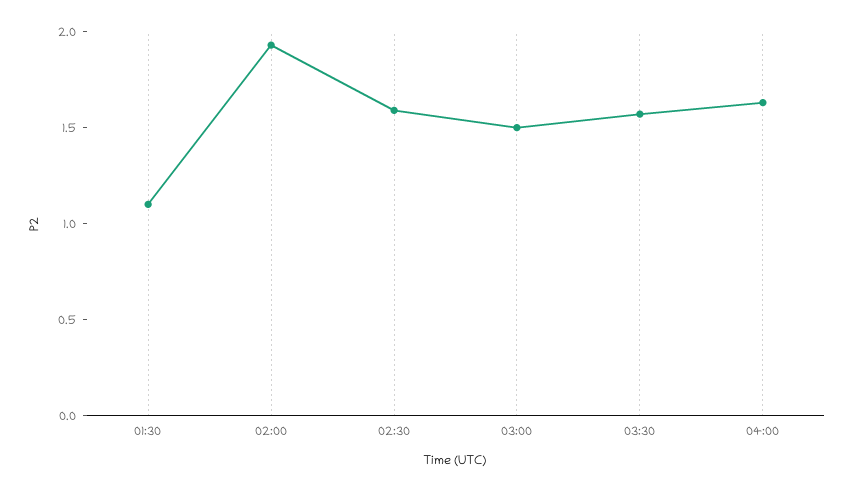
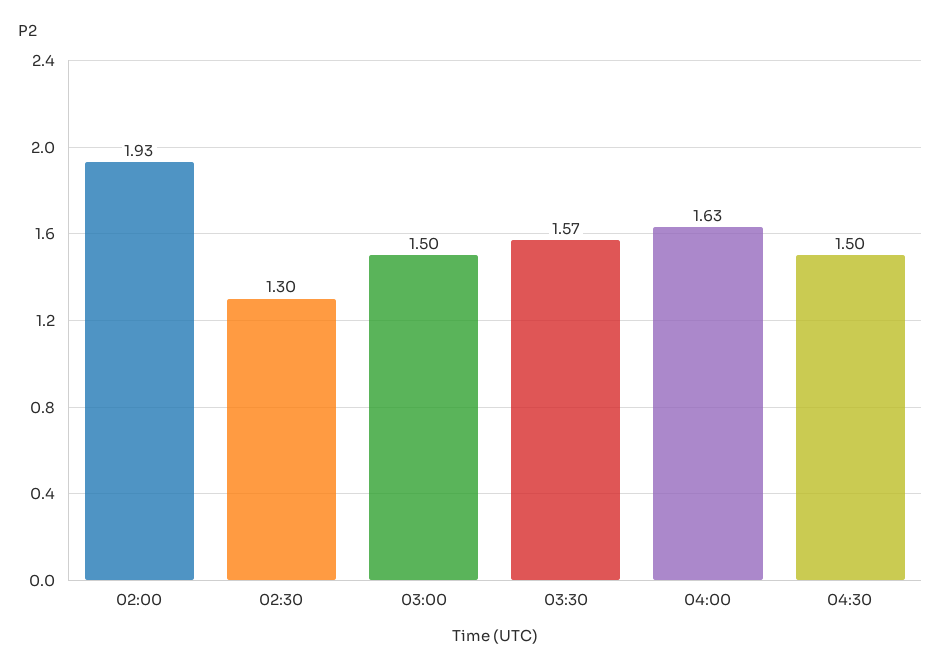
01:30: 1.1 -> none
02:30: 1.6 -> 1.3
04:30: none -> 1.5

